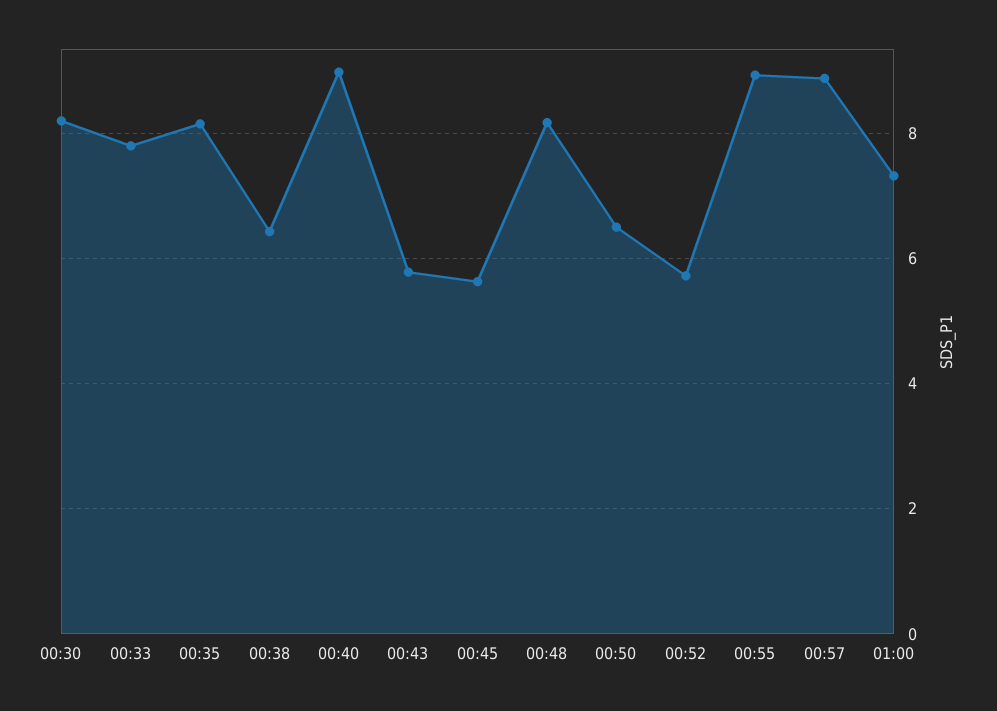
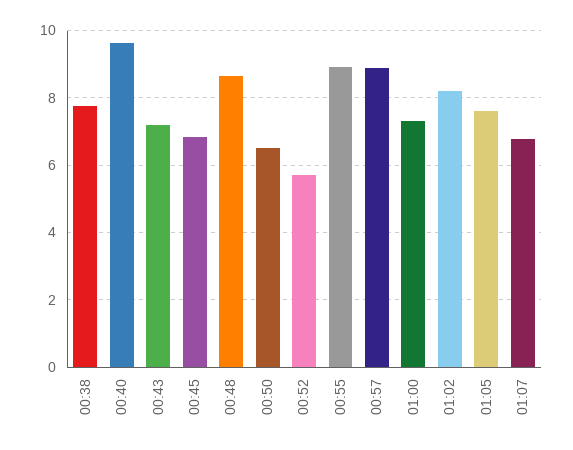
00:30: 8.2 -> none
00:33: 7.8 -> none
00:35: 8.2 -> none
00:38: 6.4 -> 7.8
00:40: 9 -> 9.6
00:43: 5.8 -> 7.2
00:45: 5.6 -> 6.8
00:48: 8.2 -> 8.6
01:02: none -> 8.2
01:05: none -> 7.6
01:07: none -> 6.8

